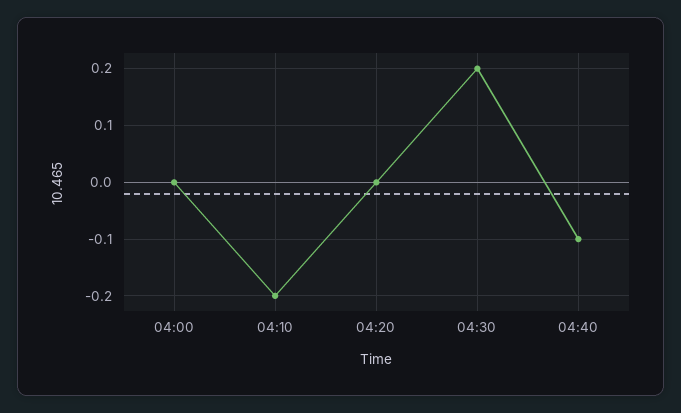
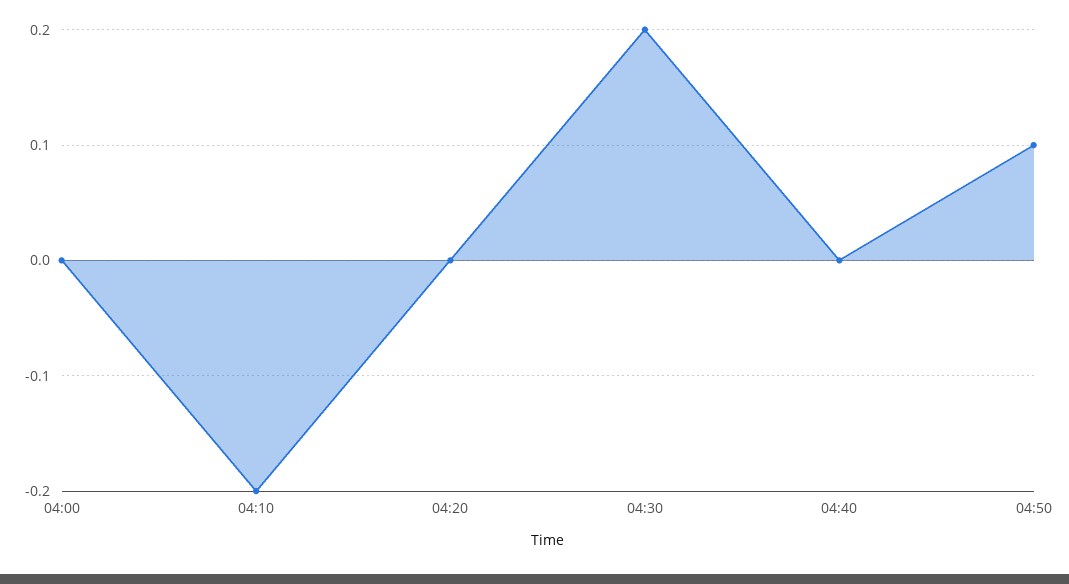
04:40: -0.1 -> 0
04:50: none -> 0.1

